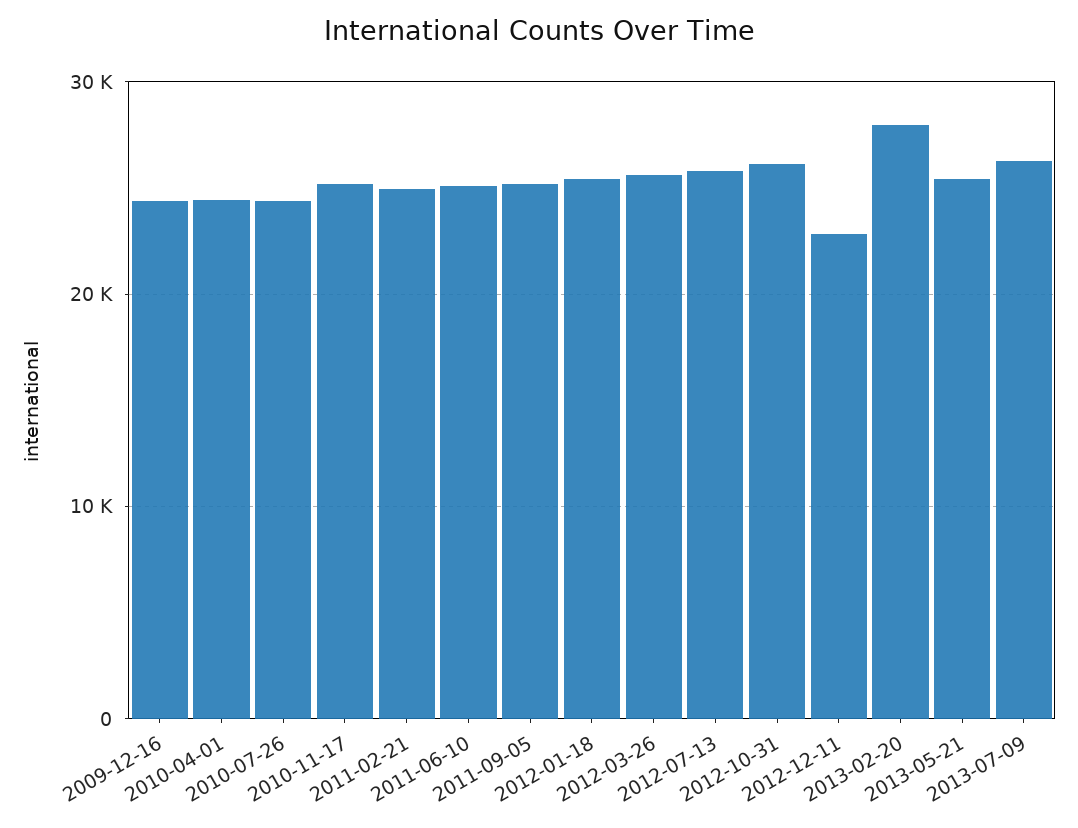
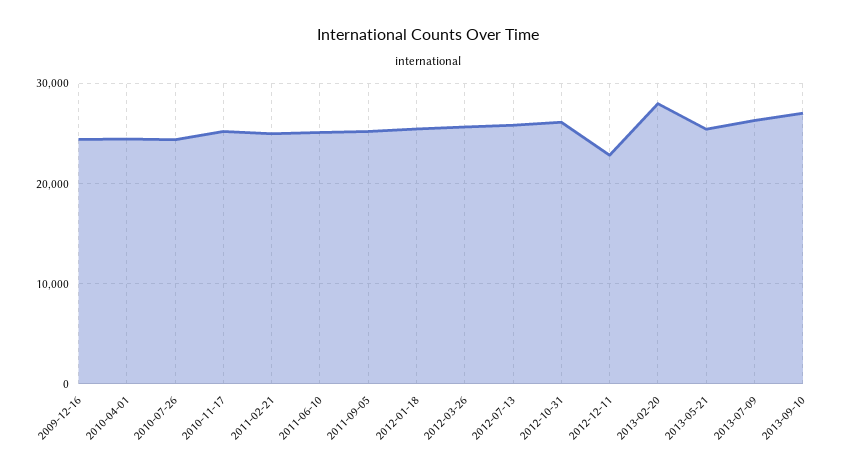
2013-09-10: none -> 27000

